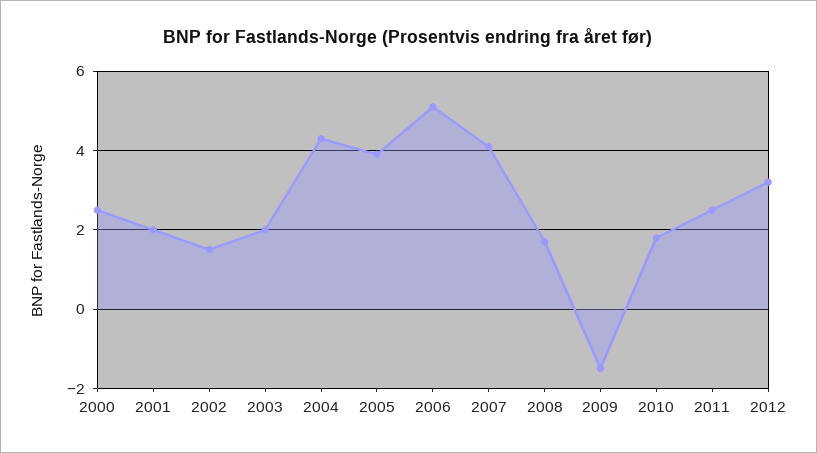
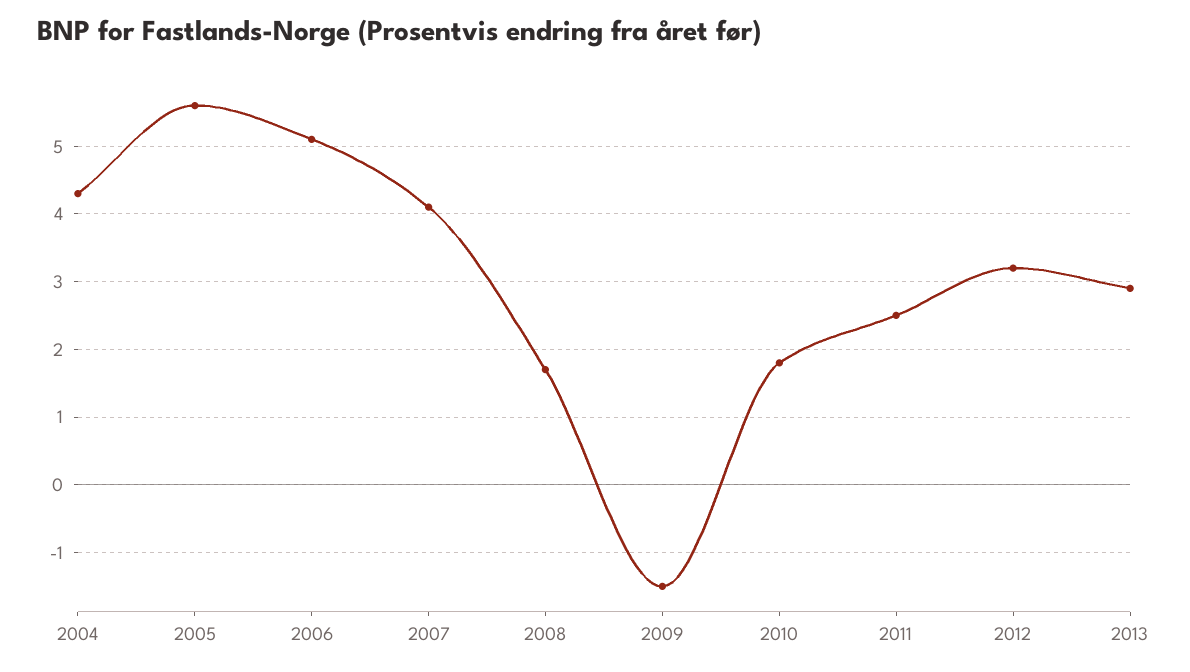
2000: 2.5 -> none
2001: 2 -> none
2002: 1.5 -> none
2003: 2 -> none
2005: 4 -> 5.6
2013: none -> 2.9

